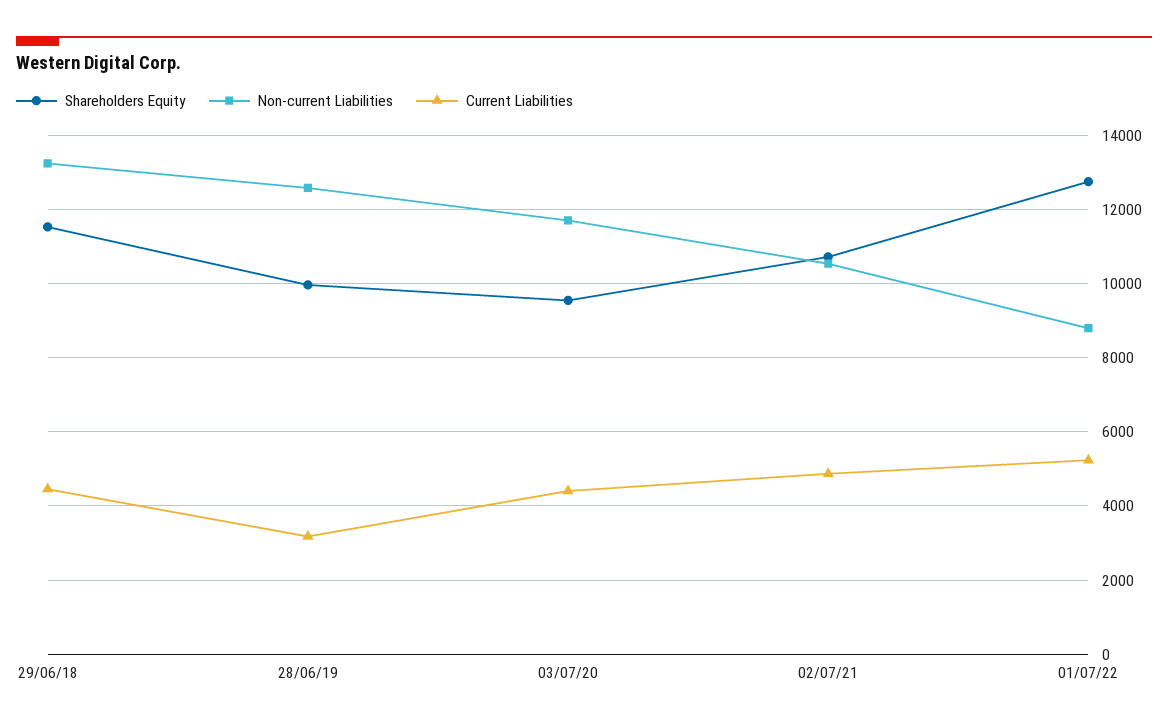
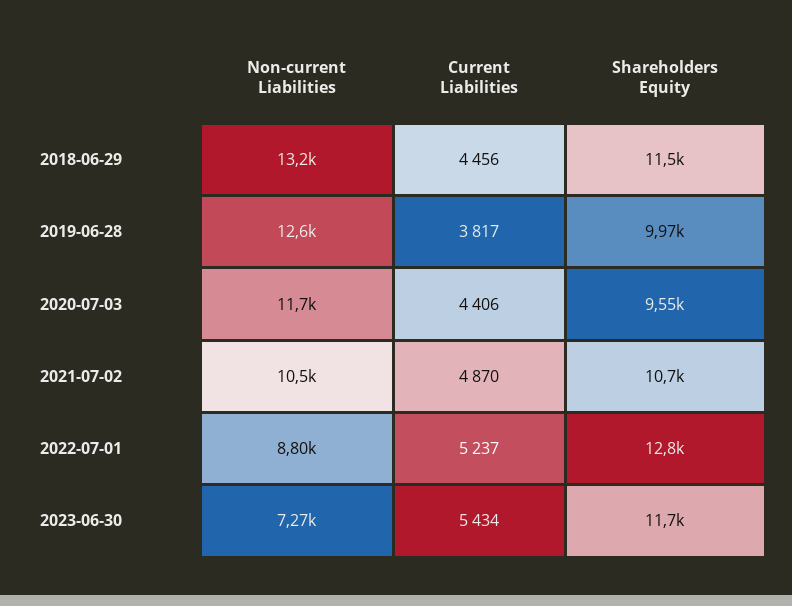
Current Liabilities, 28/06/19: 3200 -> 3817
Non-current Liabilities, 2023-06-30: none -> 7270
Current Liabilities, 2023-06-30: none -> 5434
Shareholders Equity, 2023-06-30: none -> 11700

